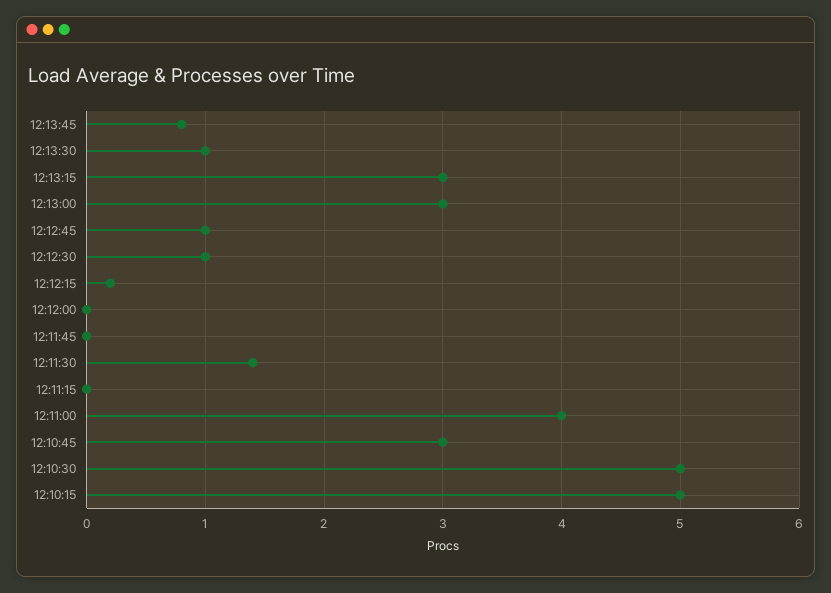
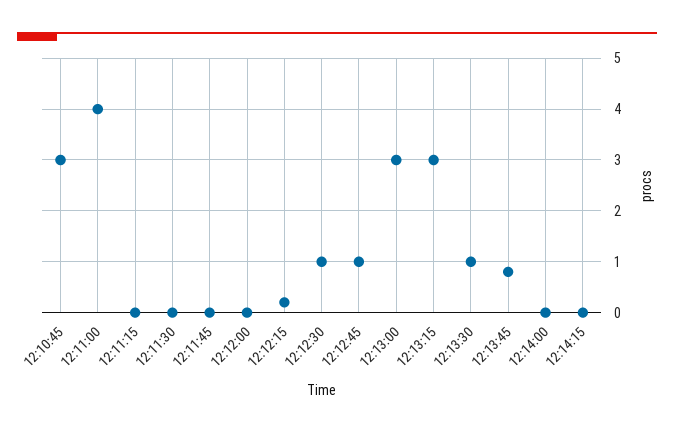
12:11:30: 1.4 -> 0
12:10:30: 5 -> none
12:10:15: 5 -> none
12:14:00: none -> 0
12:14:15: none -> 0

